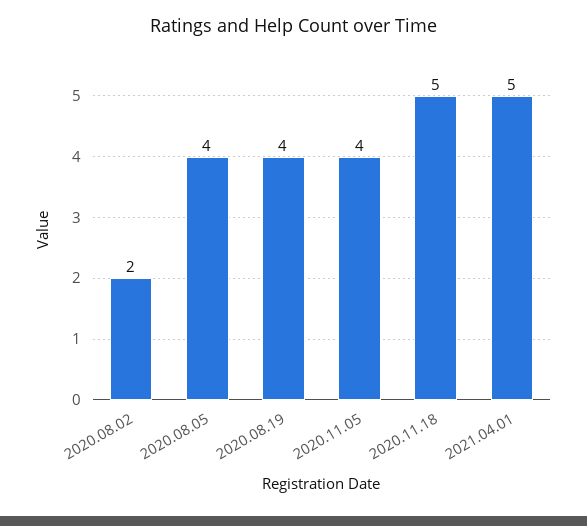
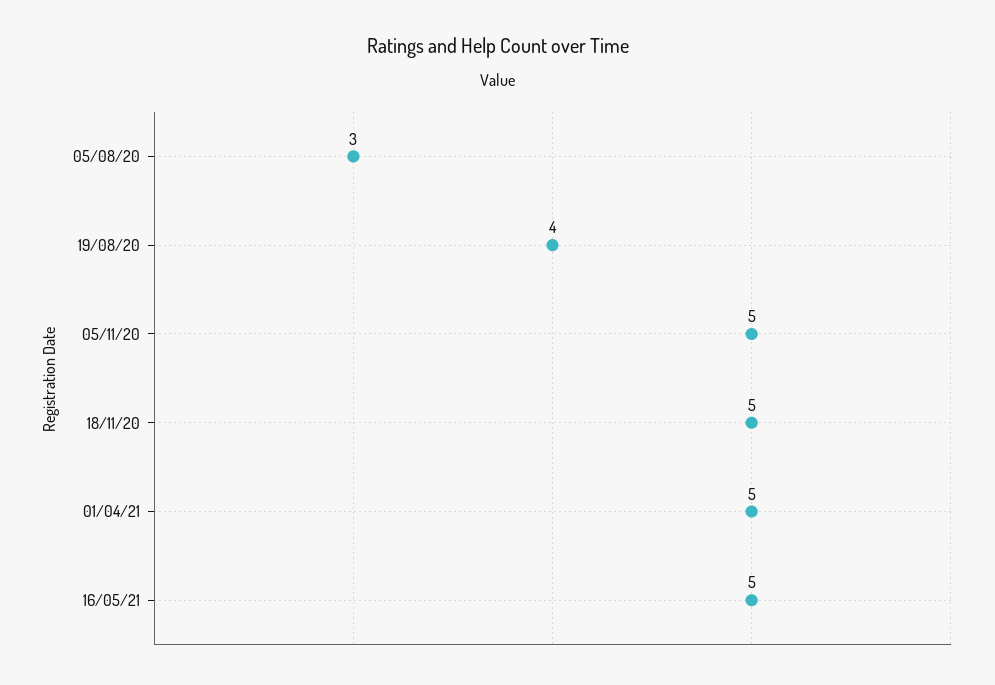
2020.08.02: 2 -> none
2020.08.05: 4 -> 3
2020.11.05: 4 -> 5
16/05/21: none -> 5

